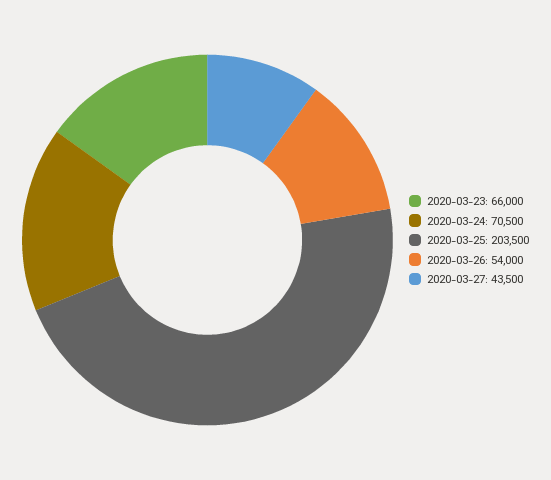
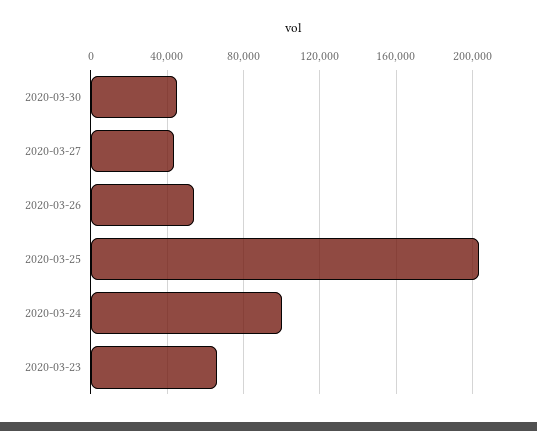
2020-03-24: 70500 -> 100000
2020-03-30: none -> 45000

